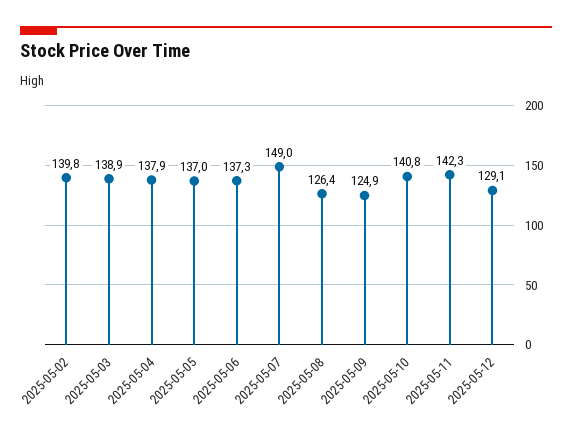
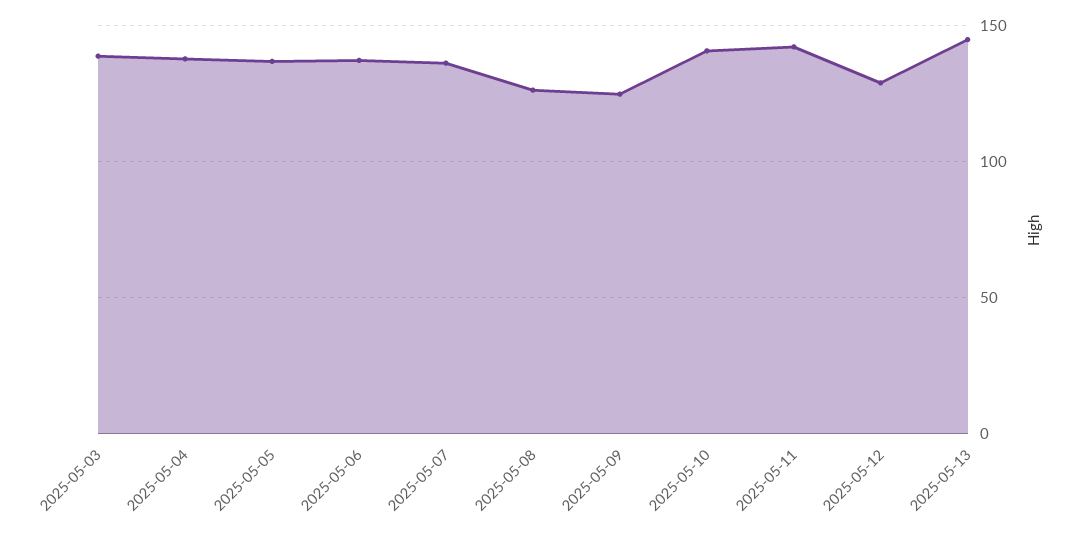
2025-05-02: 139.8 -> none
2025-05-07: 149 -> 135
2025-05-13: none -> 145

